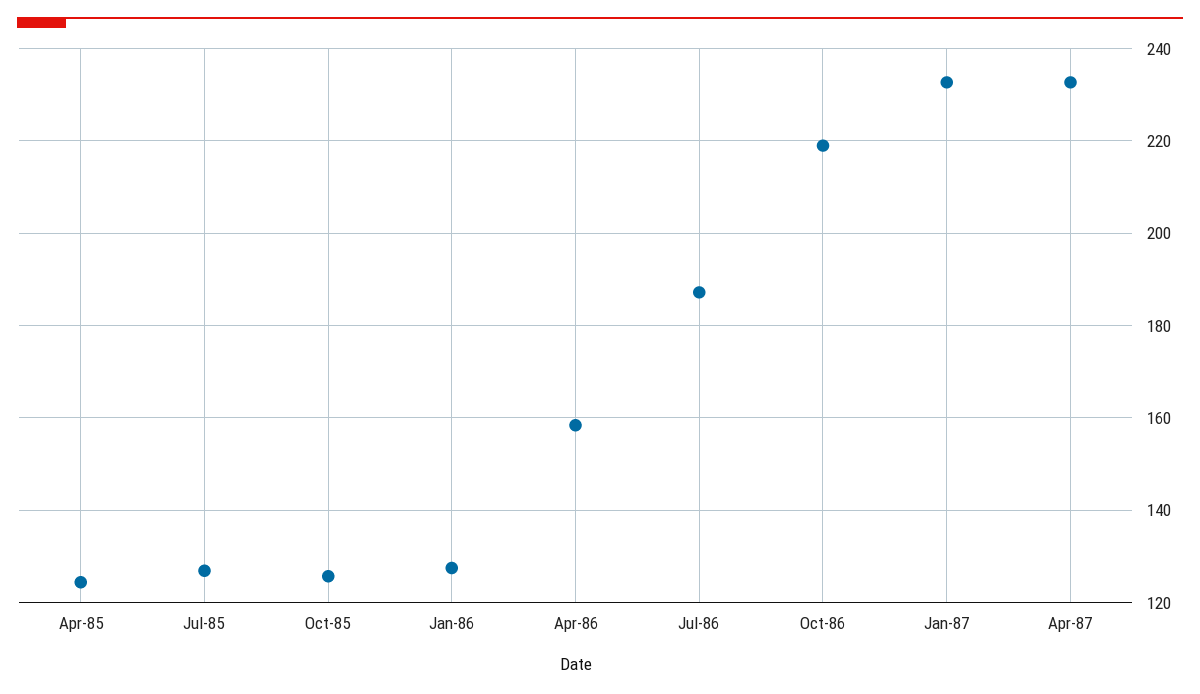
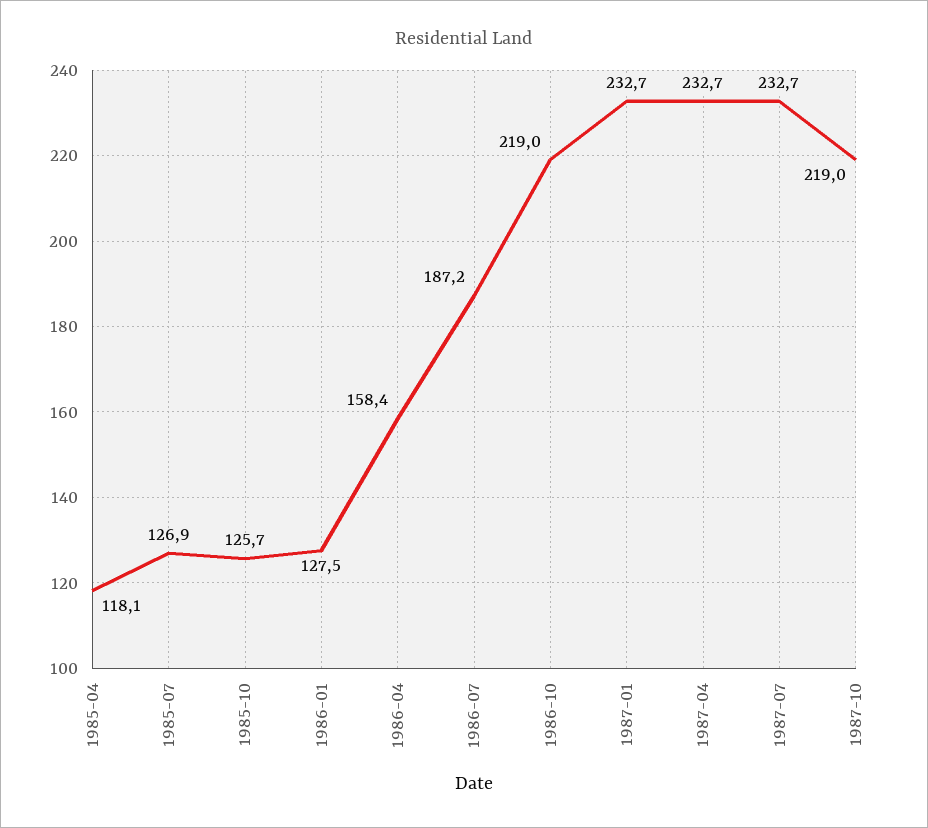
Apr-85: 124 -> 118.1
1987-07: none -> 232.7
1987-10: none -> 219

